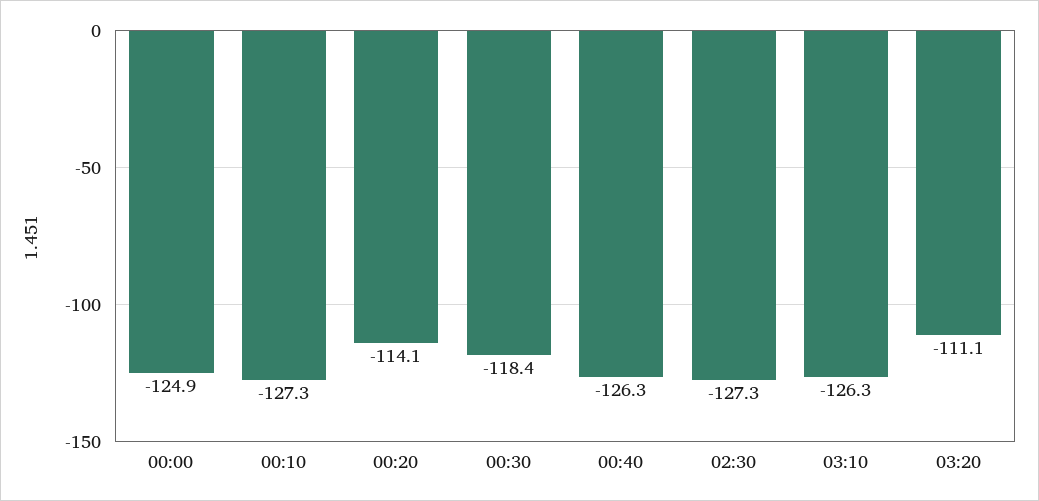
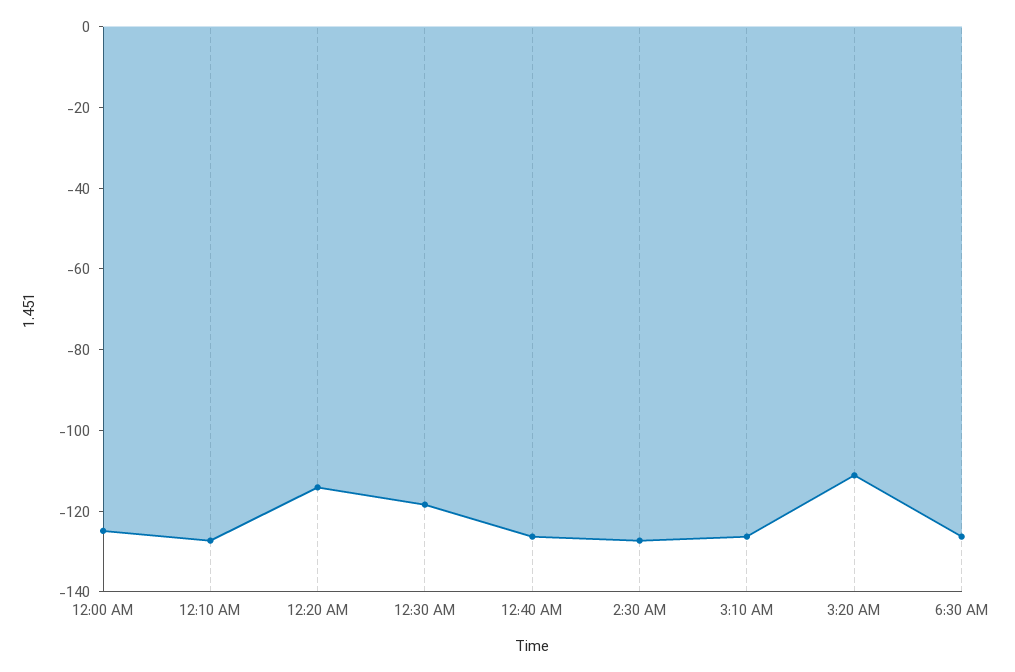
6:30 AM: none -> -125

